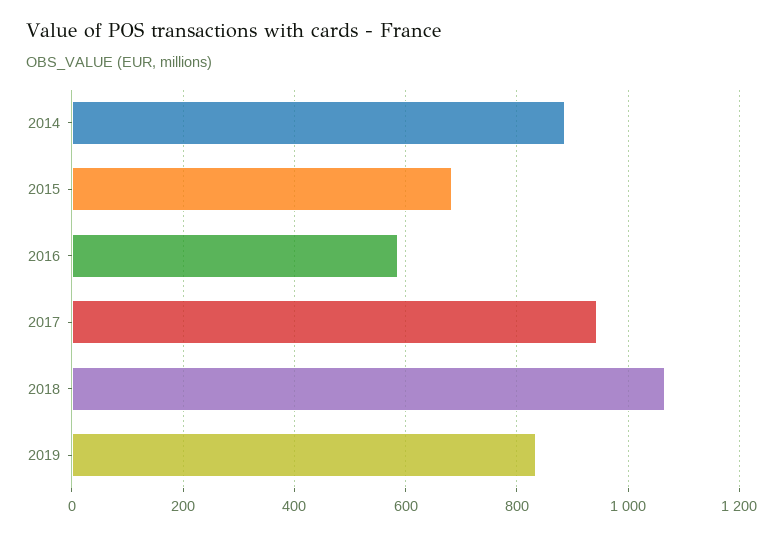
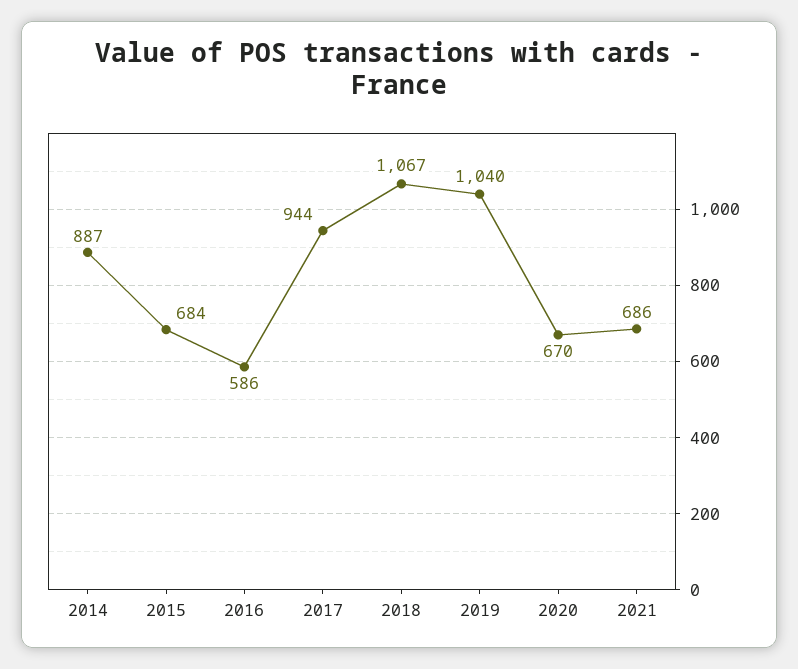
2019: 840 -> 1040
2020: none -> 670
2021: none -> 686

